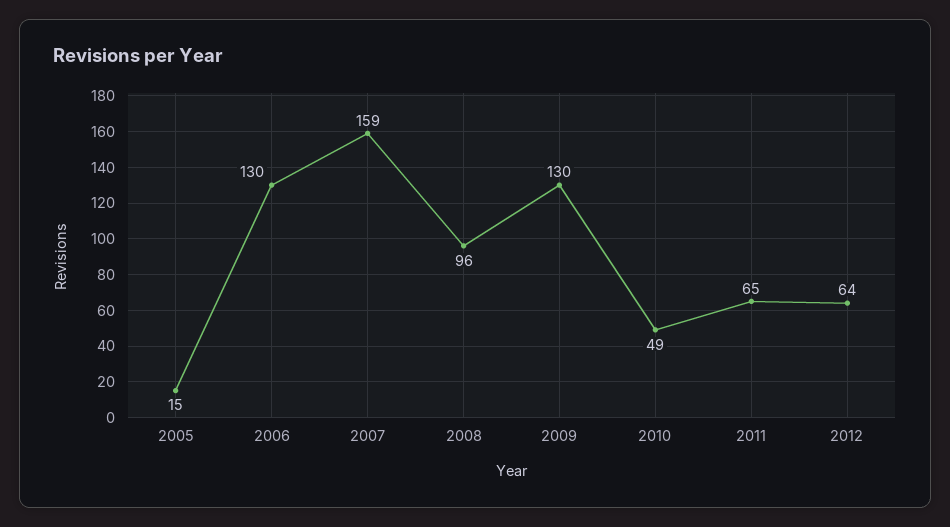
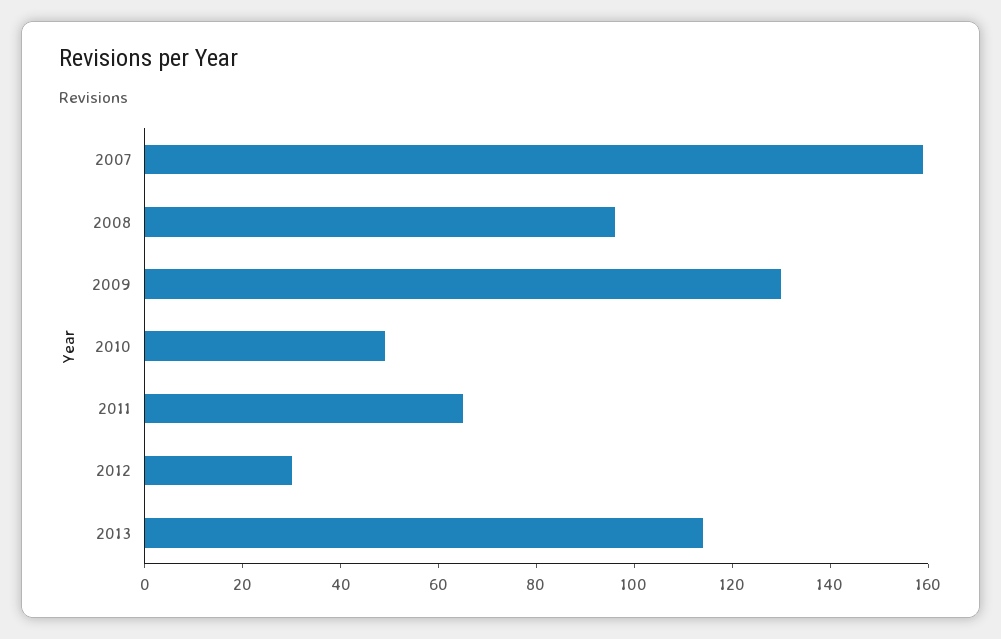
2005: 15 -> none
2006: 130 -> none
2012: 64 -> 30
2013: none -> 115

